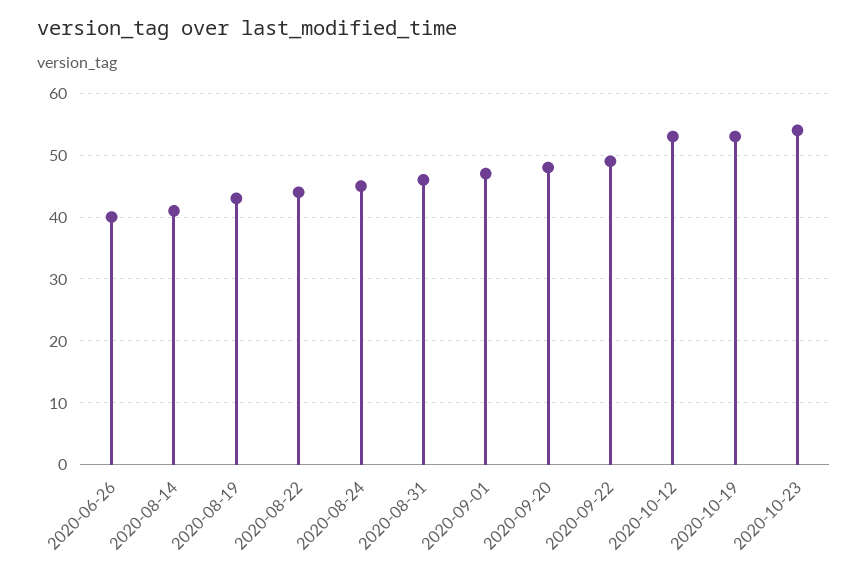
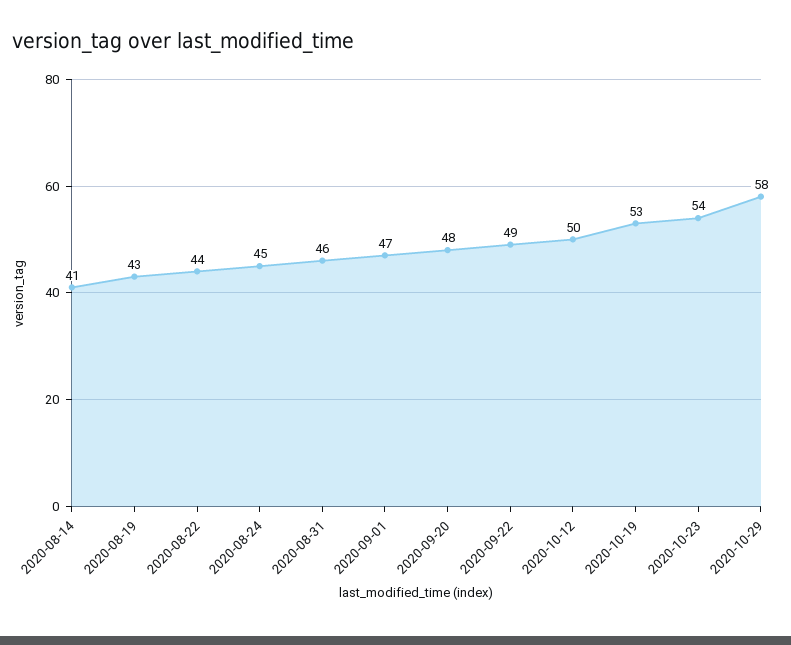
2020-06-26: 40 -> none
2020-10-12: 53 -> 50
2020-10-29: none -> 58

